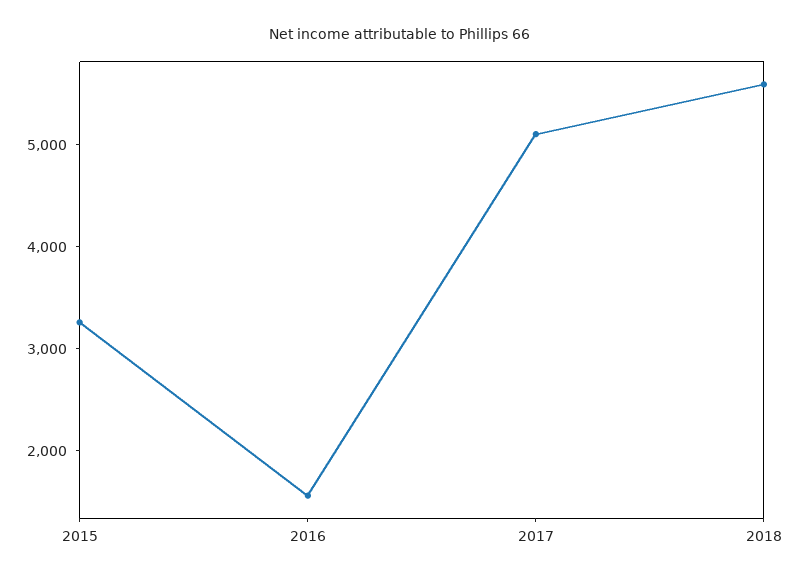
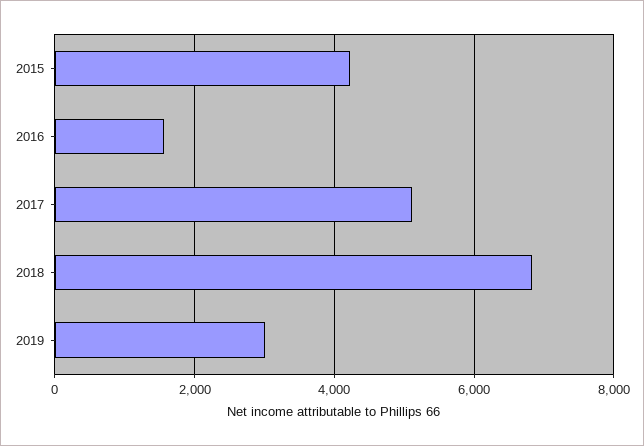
2015: 3200 -> 4200
2018: 5600 -> 6800
2019: none -> 3000

